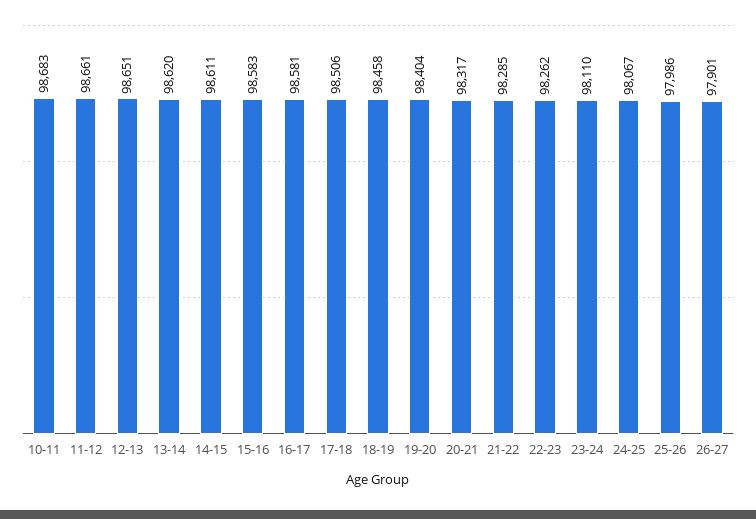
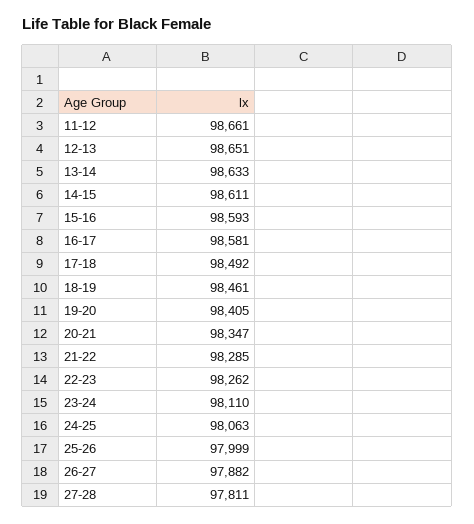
10-11: 98683 -> none
13-14: 98620 -> 98633
15-16: 98583 -> 98593
17-18: 98506 -> 98492
18-19: 98458 -> 98461
19-20: 98404 -> 98405
20-21: 98317 -> 98347
24-25: 98067 -> 98063
25-26: 97986 -> 97999
26-27: 97901 -> 97882
27-28: none -> 97811

